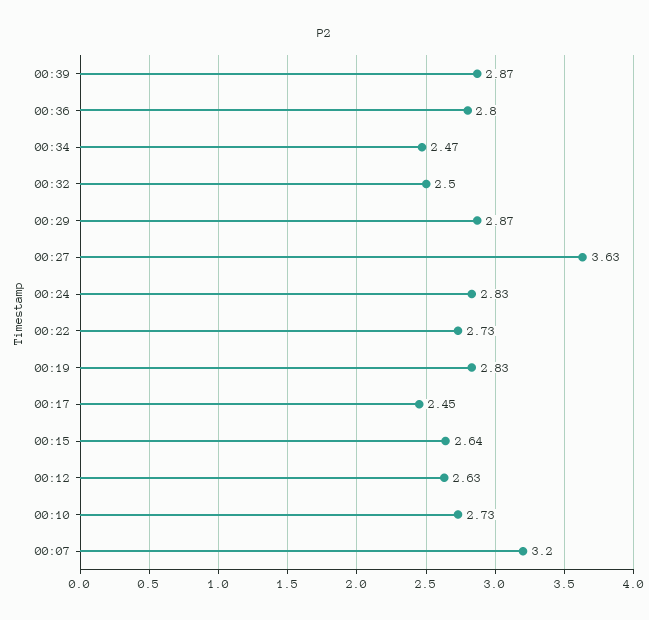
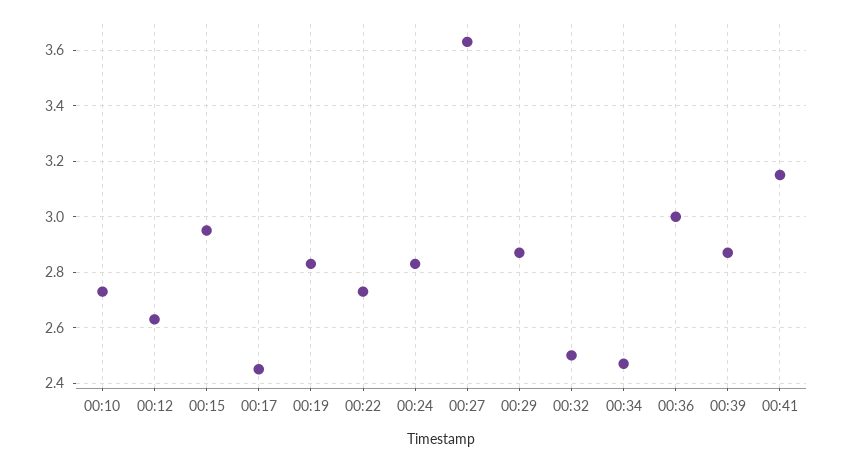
00:36: 2.8 -> 3
00:15: 2.64 -> 2.95
00:07: 3.2 -> none
00:41: none -> 3.15

